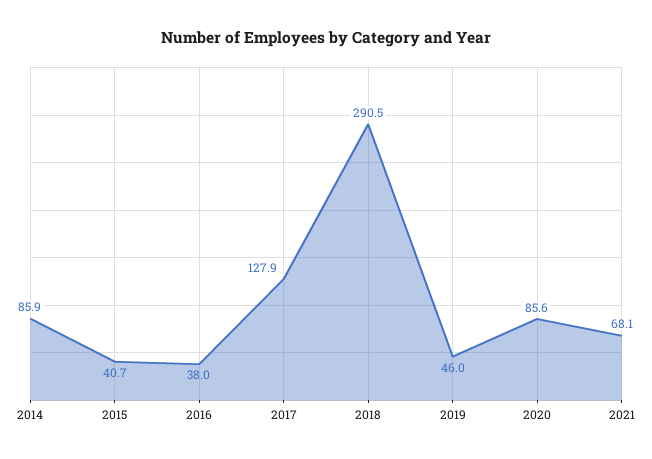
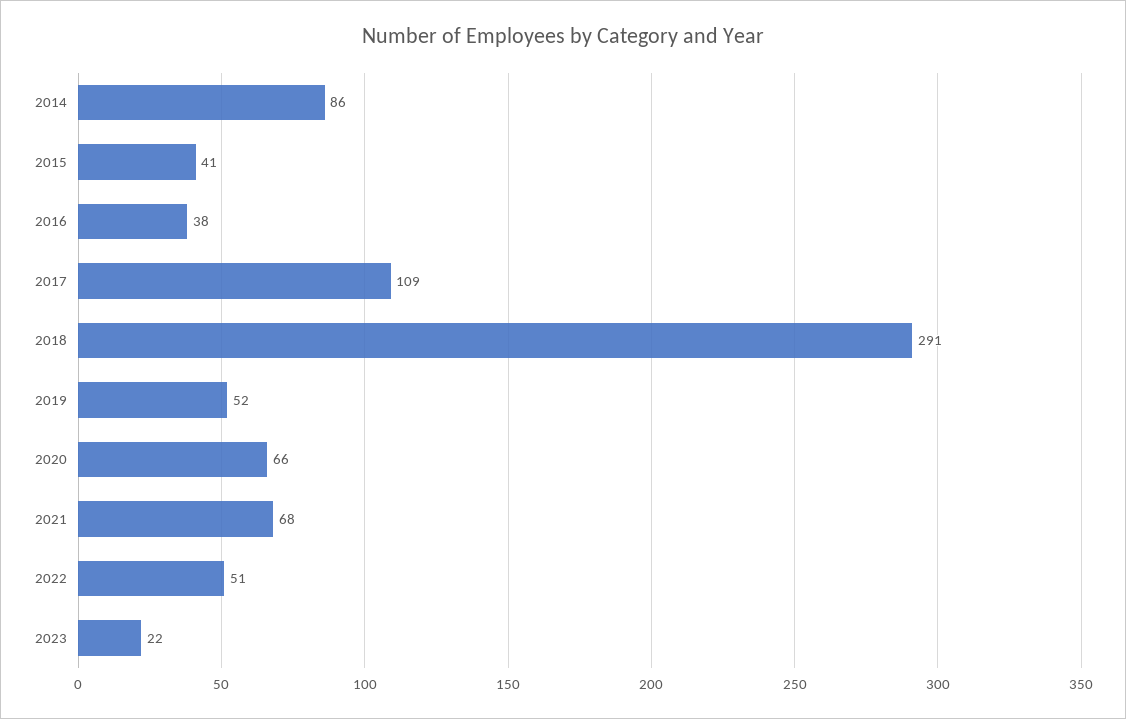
2017: 127.9 -> 109
2019: 46 -> 52
2020: 85.6 -> 66
2022: none -> 51
2023: none -> 22

